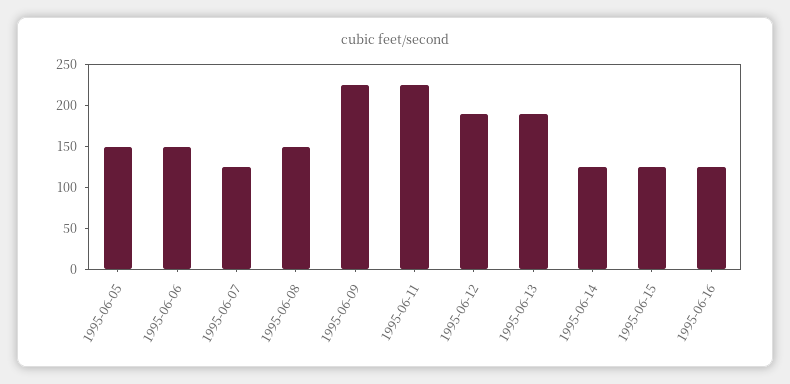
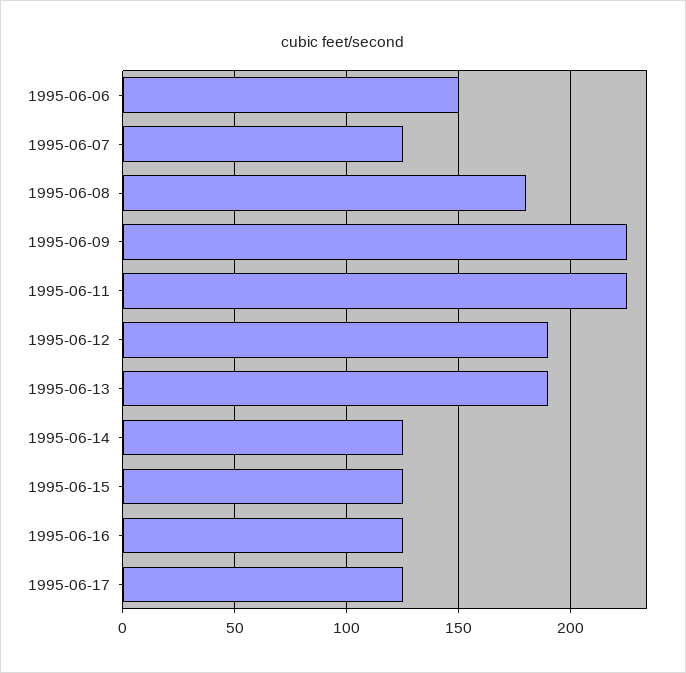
1995-06-05: 150 -> none
1995-06-08: 150 -> 180
1995-06-17: none -> 125

